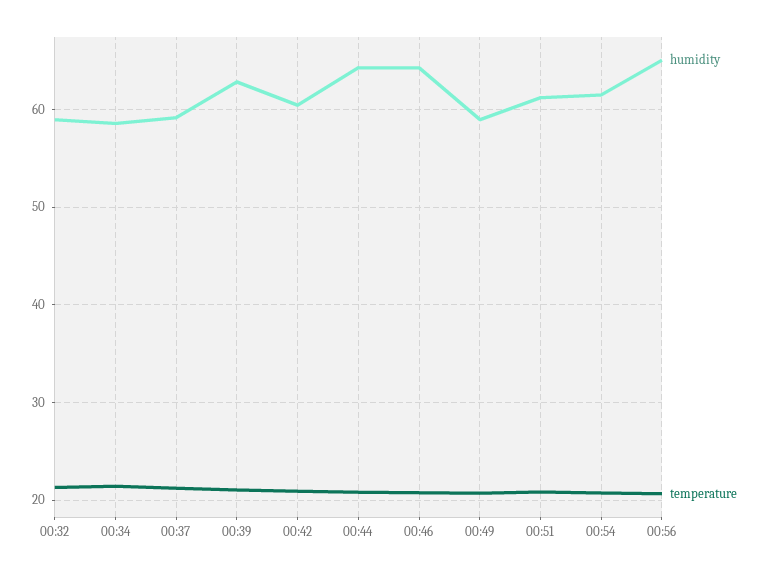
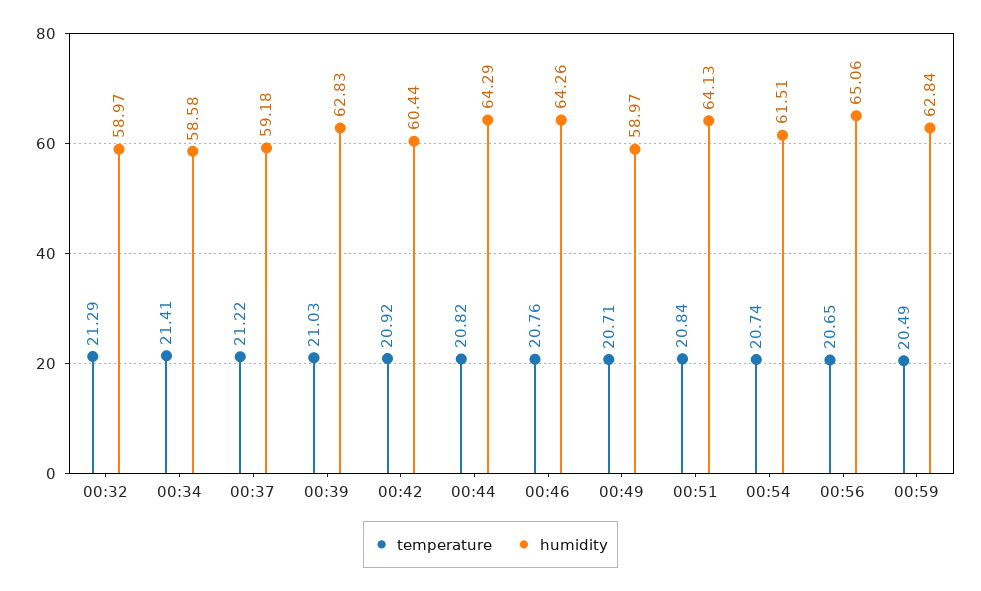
humidity, 00:51: 61 -> 64.13
temperature, 00:59: none -> 20.49
humidity, 00:59: none -> 62.84

